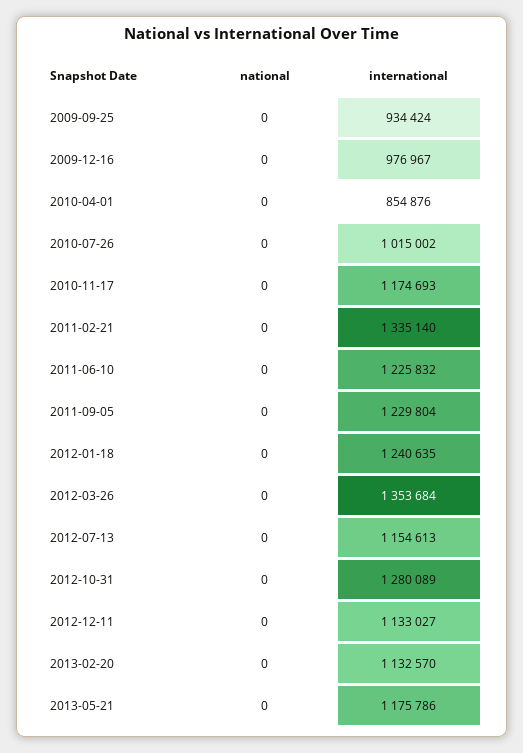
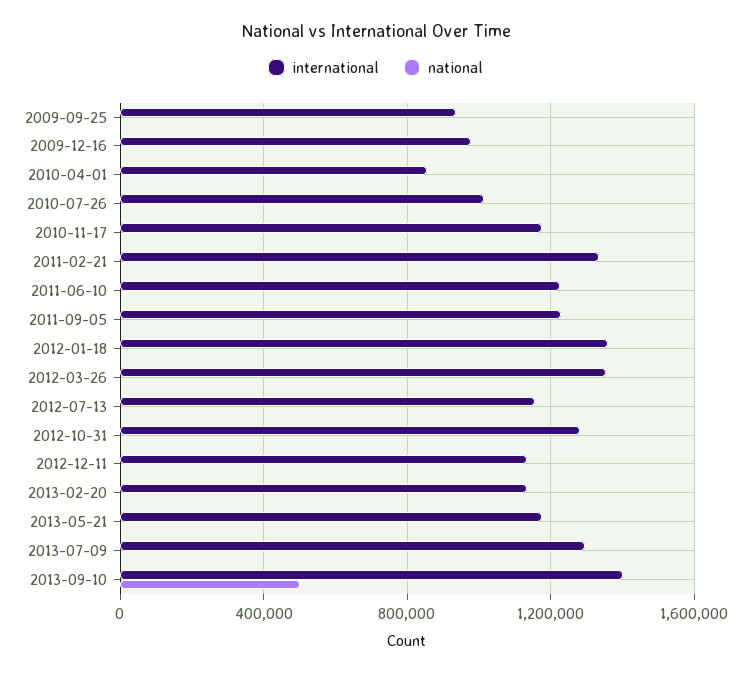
international, 2012-01-18: 1240635 -> 1350000
international, 2013-07-09: none -> 1300000
national, 2013-07-09: none -> 0
international, 2013-09-10: none -> 1400000
national, 2013-09-10: none -> 500000

